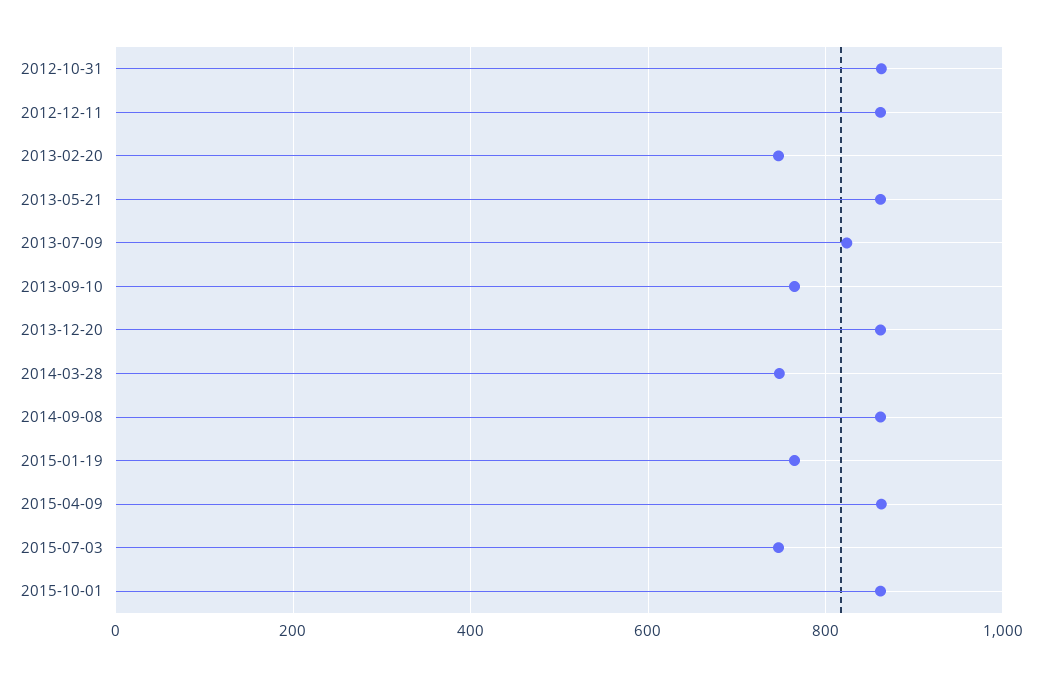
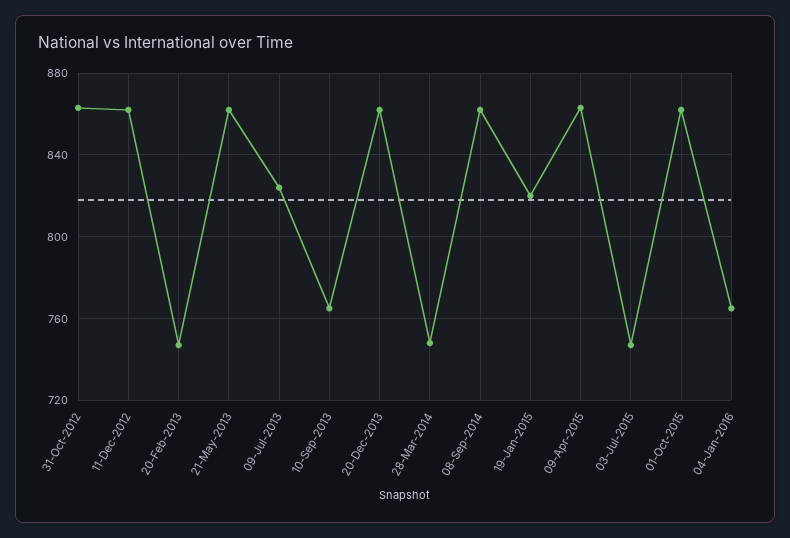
2015-01-19: 760 -> 820
04-Jan-2016: none -> 765

